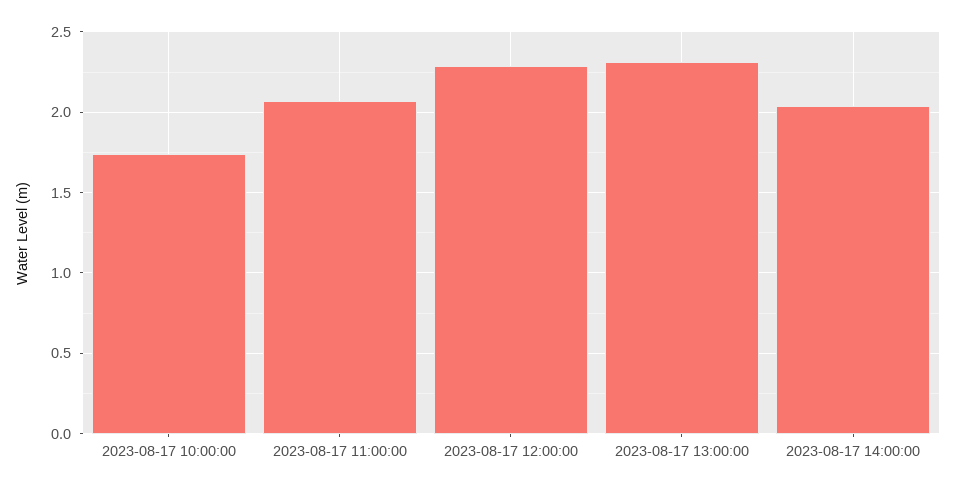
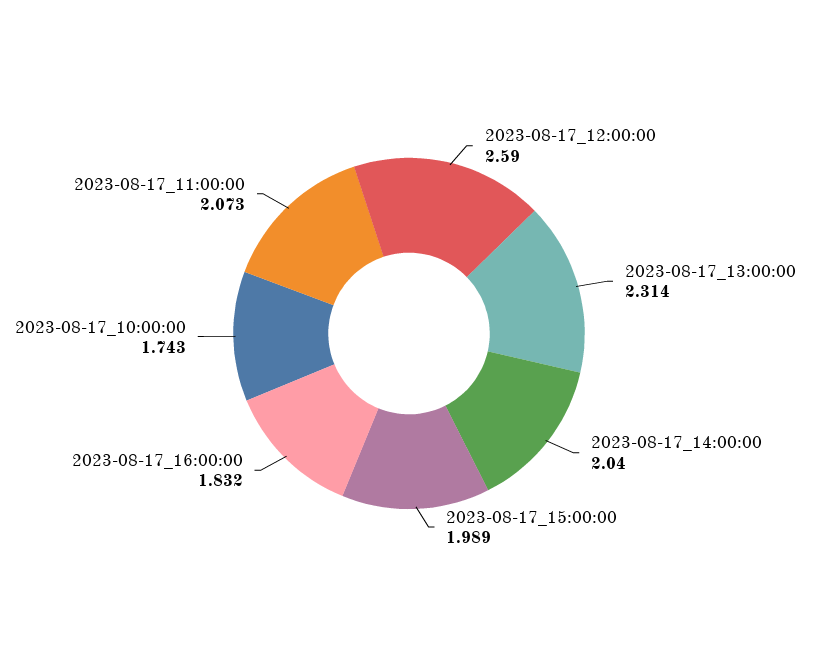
2023-08-17 12:00:00: 2.3 -> 2.59
2023-08-17_15:00:00: none -> 1.989
2023-08-17_16:00:00: none -> 1.832

